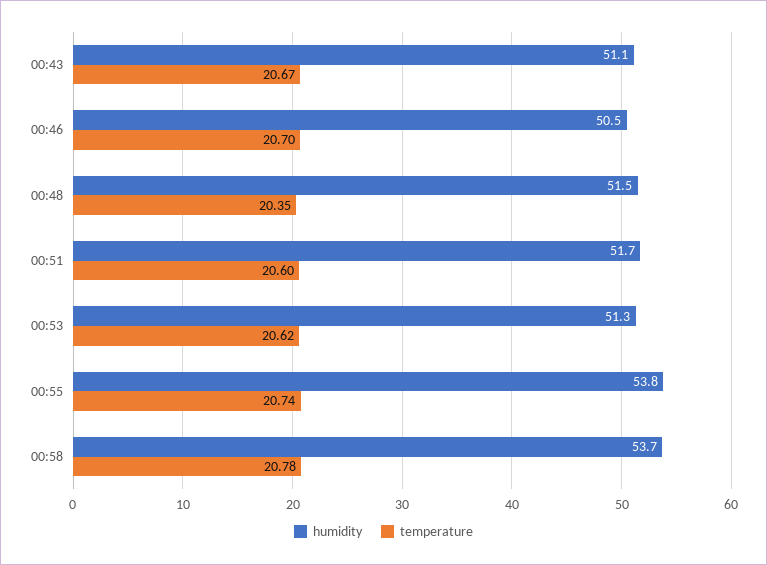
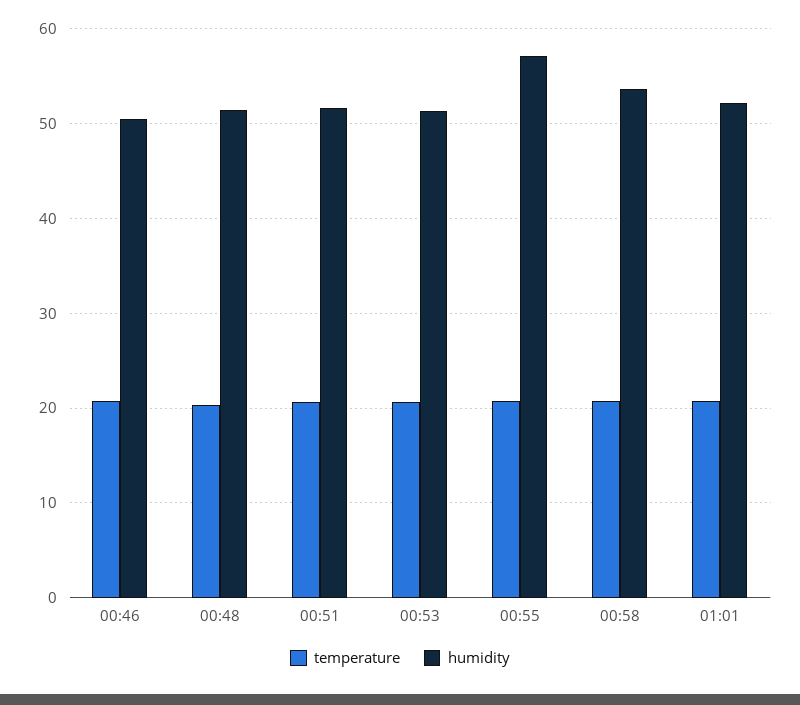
humidity, 00:43: 51.1 -> none
temperature, 00:43: 20.67 -> none
humidity, 00:55: 53.8 -> 57
temperature, 01:01: none -> 21
humidity, 01:01: none -> 52

